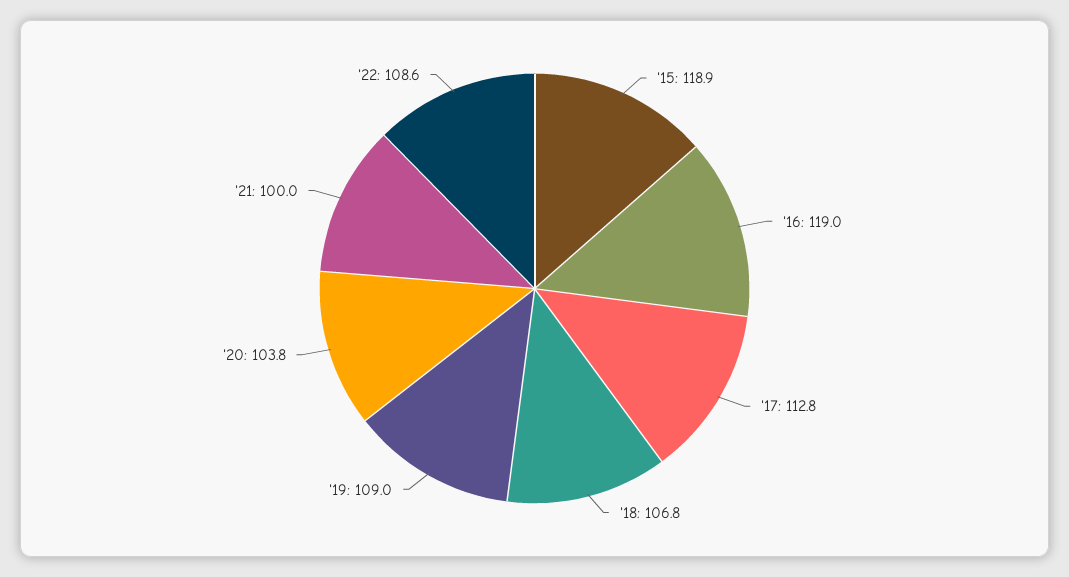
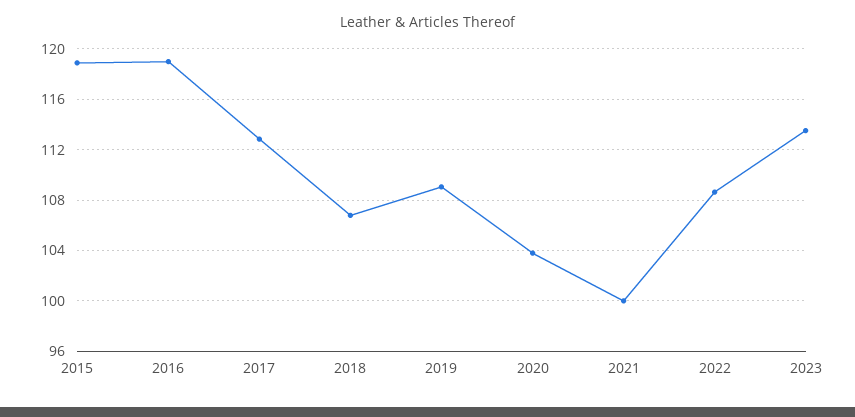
2023: none -> 113.5

